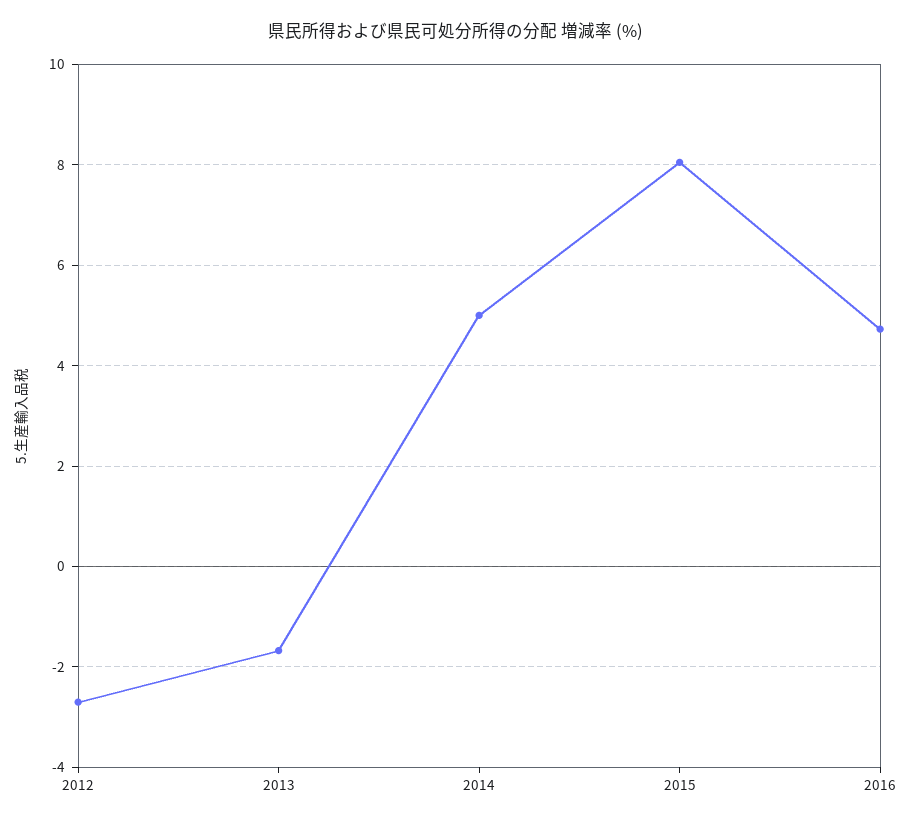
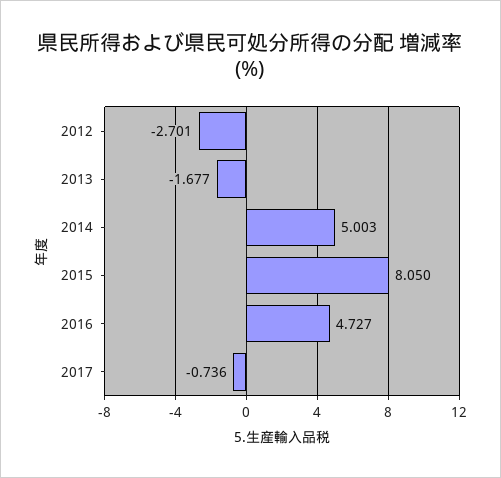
2017: none -> -0.736

